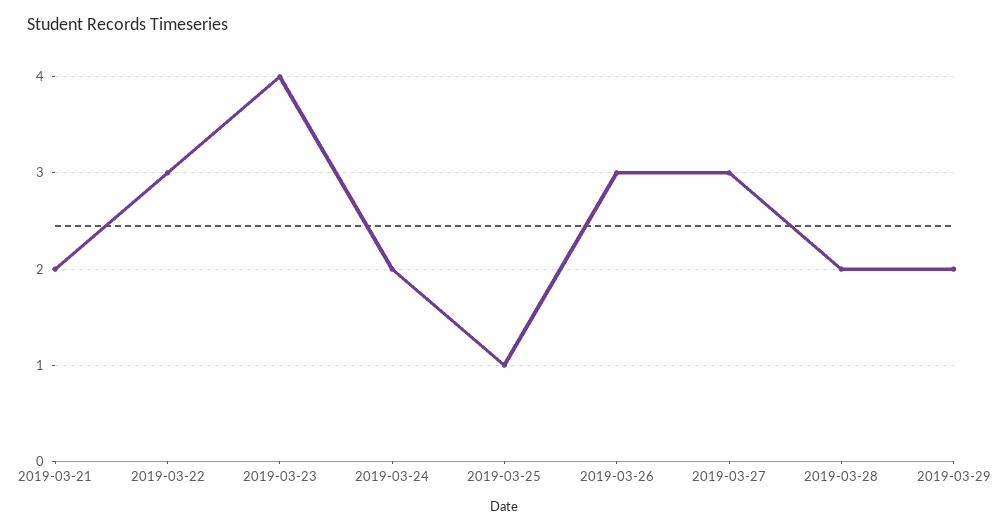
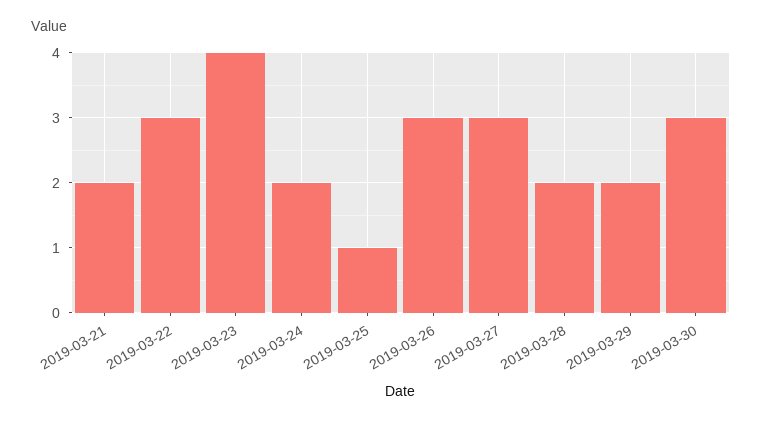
2019-03-30: none -> 3

